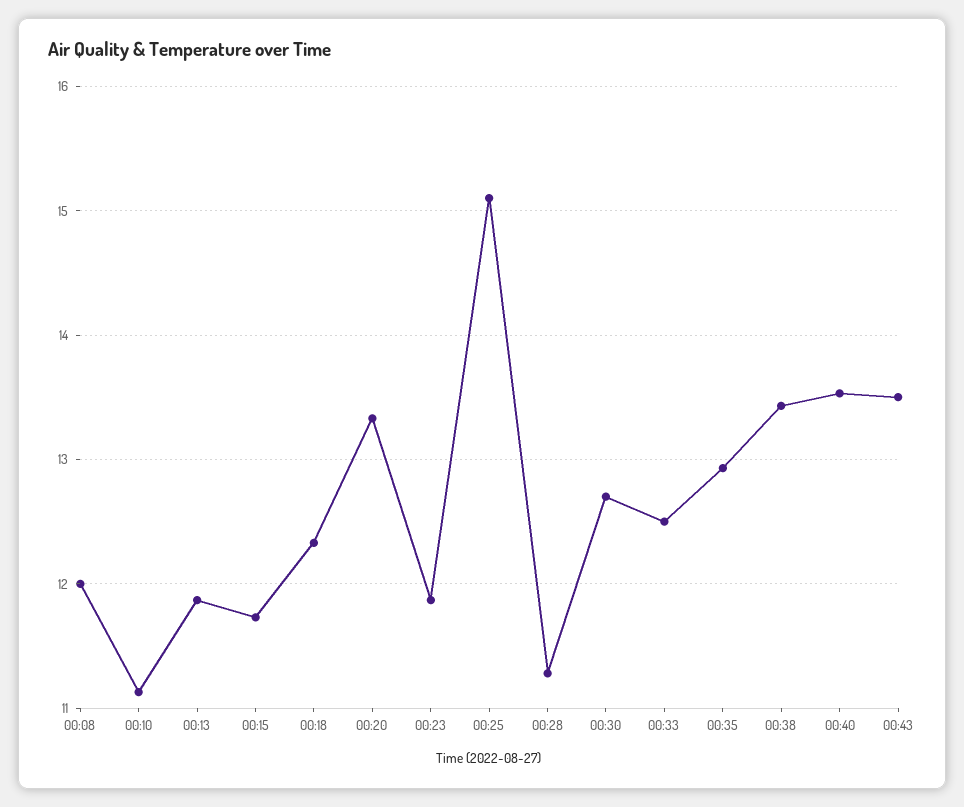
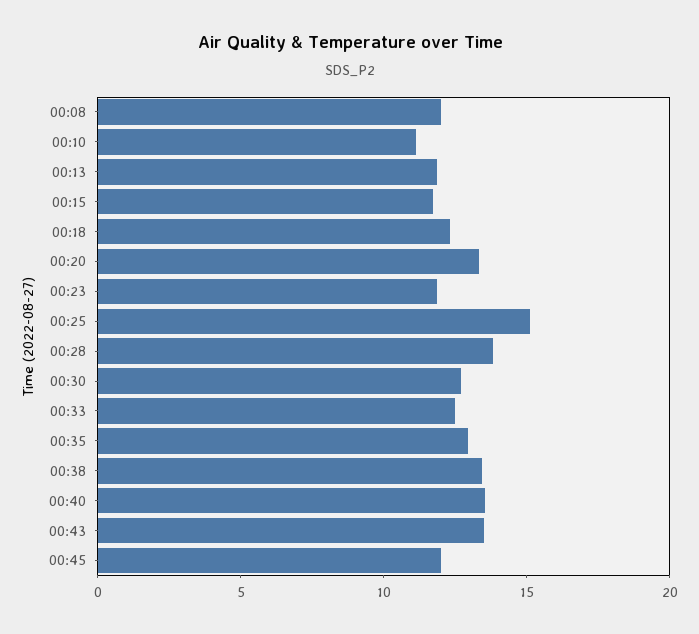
00:28: 11.3 -> 14
00:45: none -> 12

